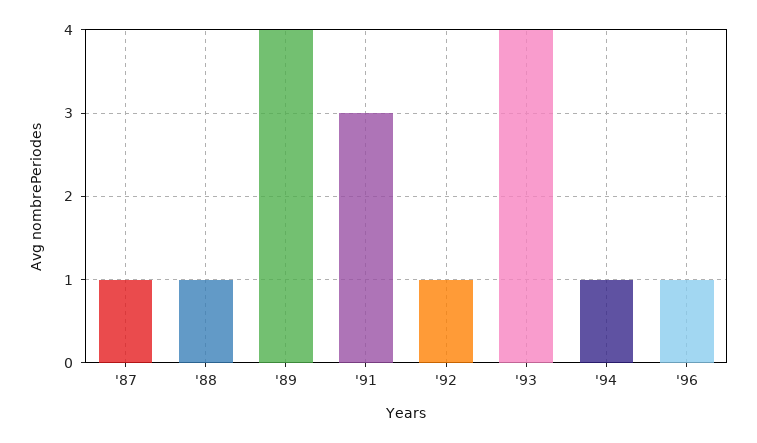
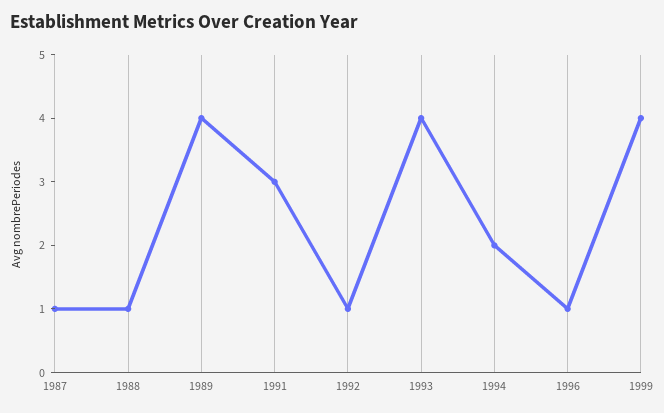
'94: 1 -> 2
1999: none -> 4

